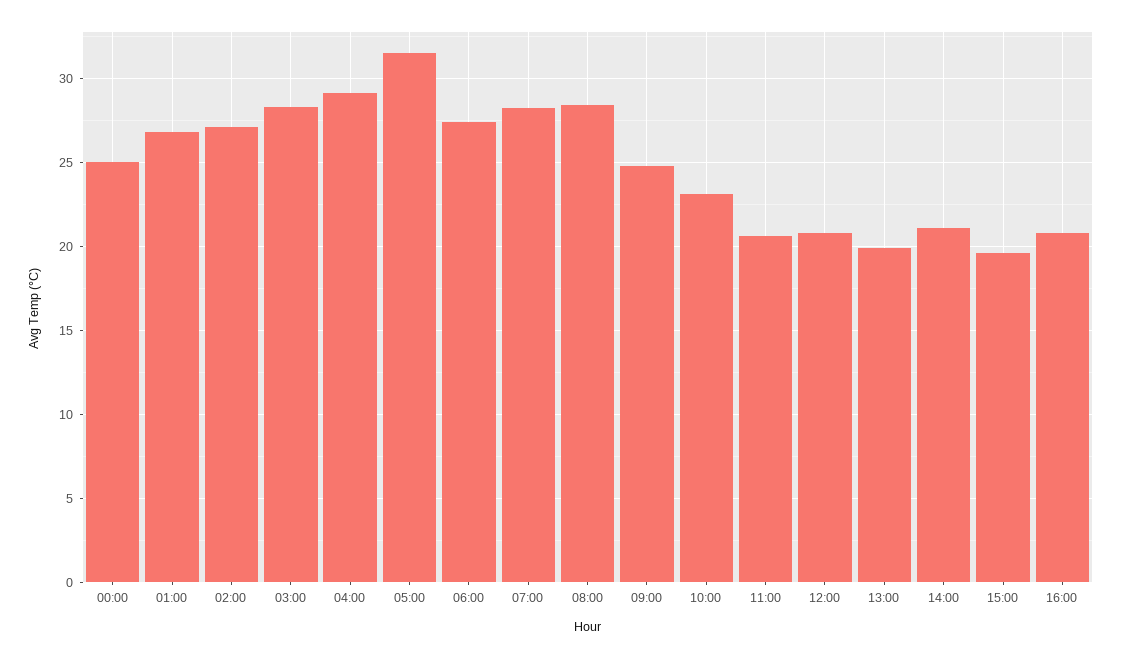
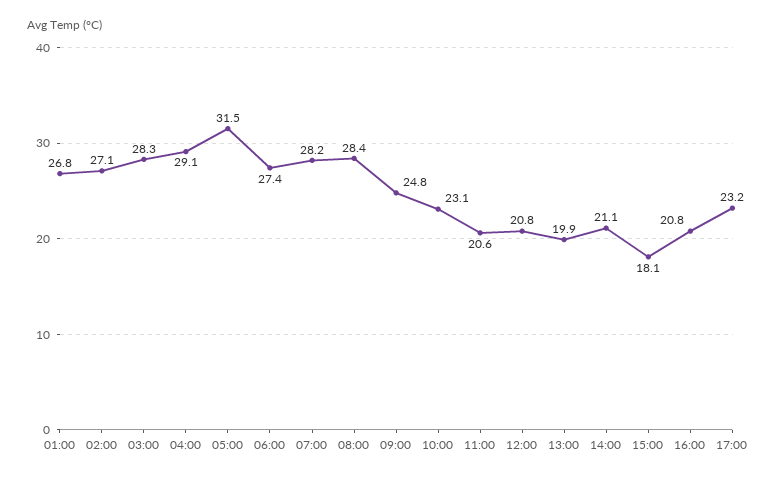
00:00: 25 -> none
15:00: 19.5 -> 18.1
17:00: none -> 23.2

